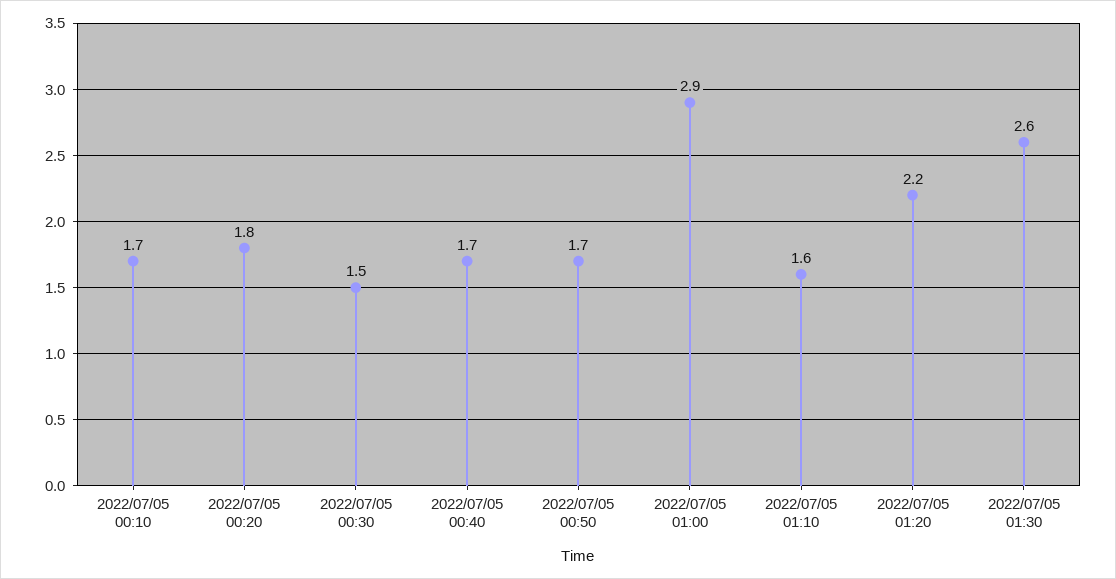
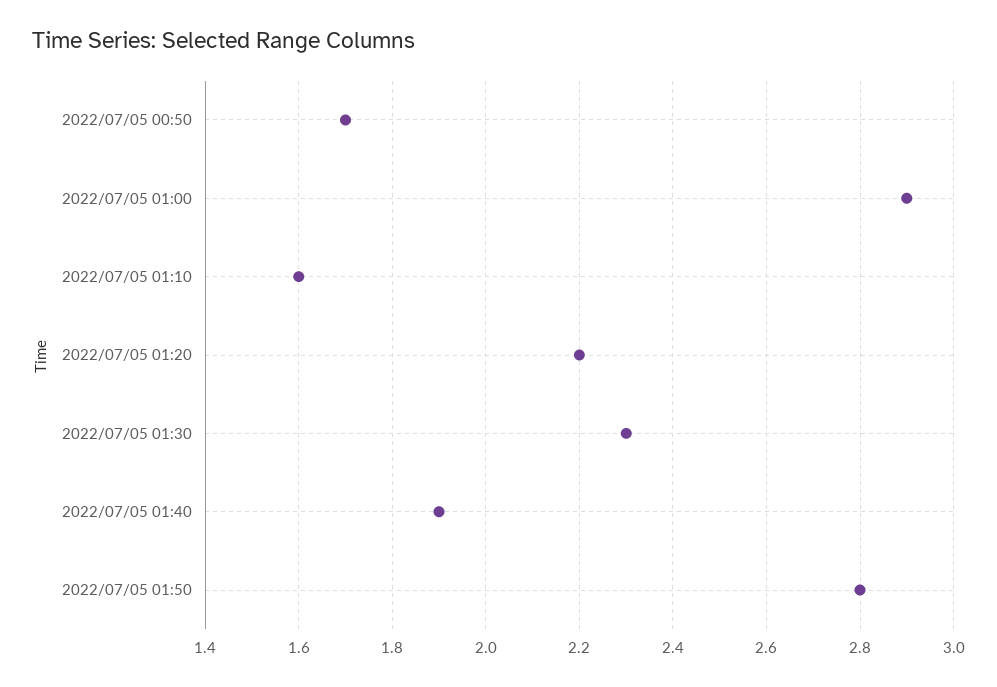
2022/07/05 00:10: 1.7 -> none
2022/07/05 00:20: 1.8 -> none
2022/07/05 00:30: 1.5 -> none
2022/07/05 00:40: 1.7 -> none
2022/07/05 01:30: 2.6 -> 2.3
2022/07/05 01:40: none -> 1.9
2022/07/05 01:50: none -> 2.8

